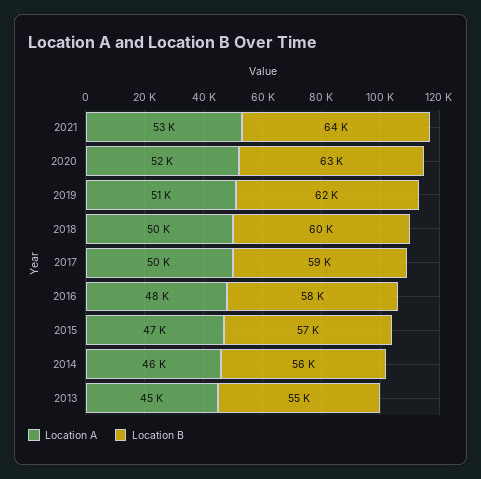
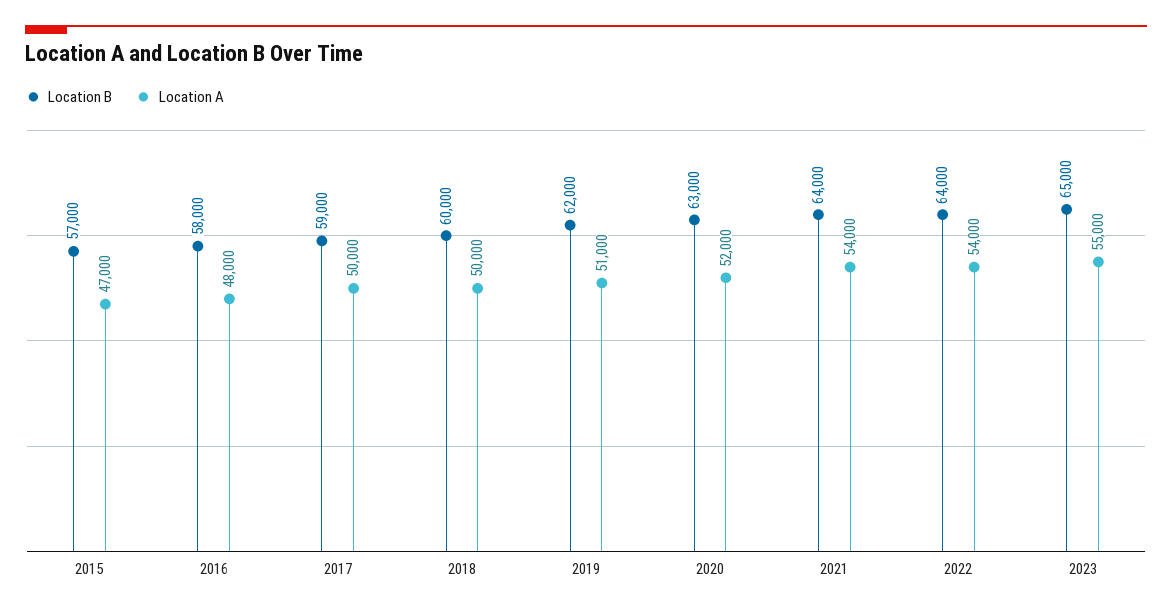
Location A, 2021: 53000 -> 54000
Location A, 2014: 46000 -> none
Location B, 2014: 56000 -> none
Location A, 2013: 45000 -> none
Location B, 2013: 55000 -> none
Location B, 2022: none -> 64000
Location A, 2022: none -> 54000
Location B, 2023: none -> 65000
Location A, 2023: none -> 55000

